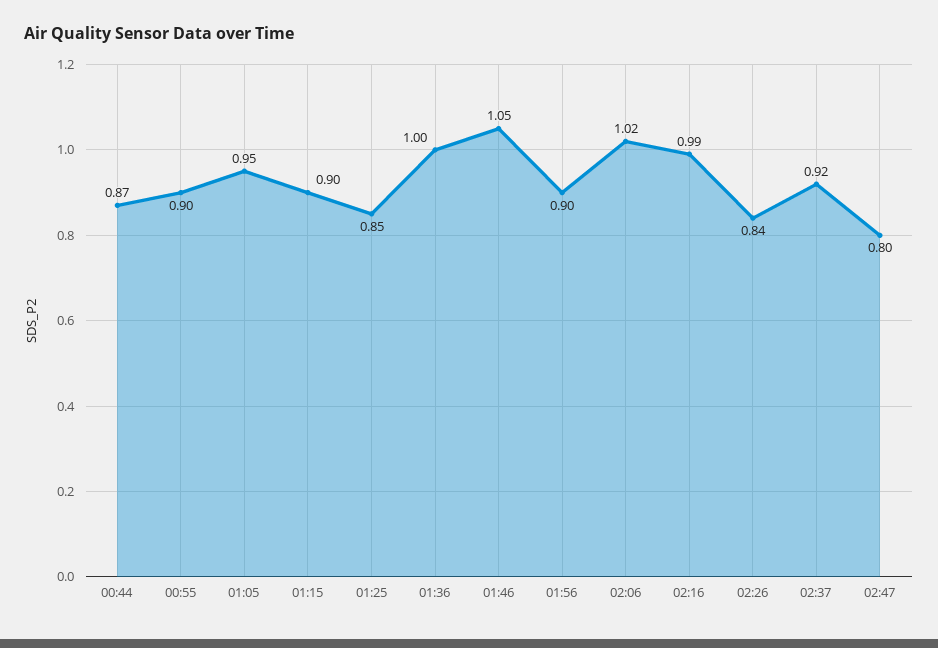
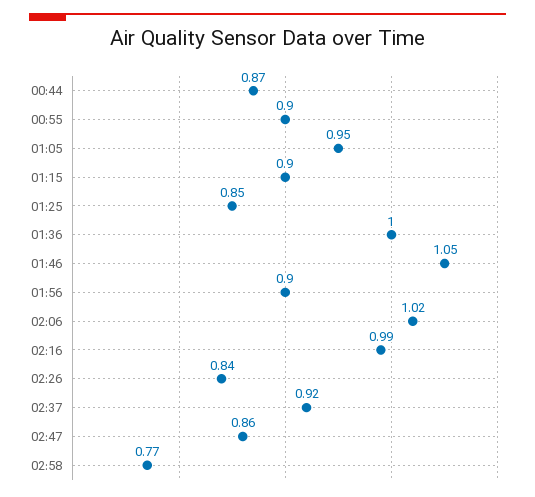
02:47: 0.8 -> 0.86
02:58: none -> 0.77

